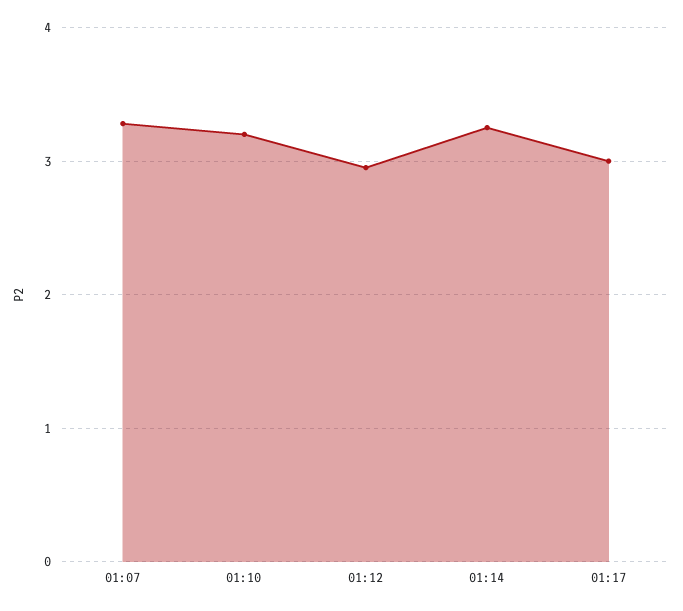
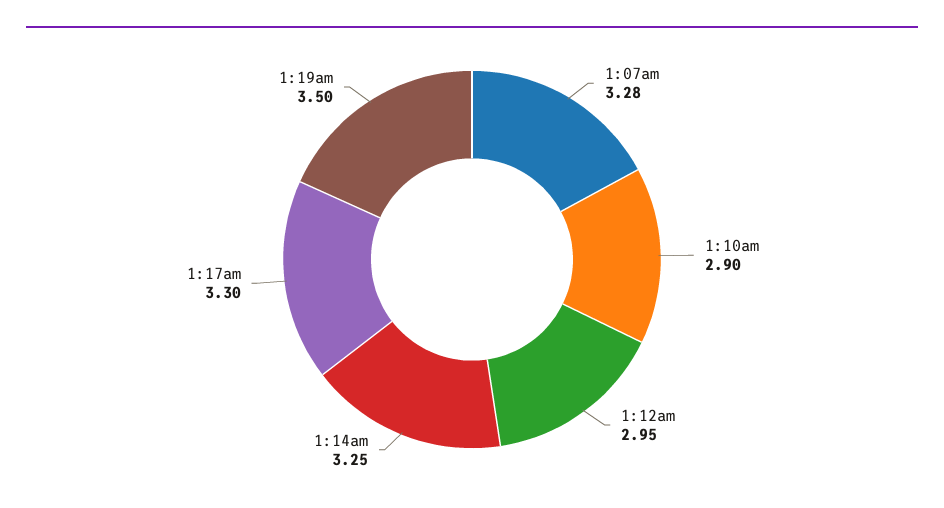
01:10: 3.2 -> 2.9
01:17: 3 -> 3.3
1:19am: none -> 3.5

